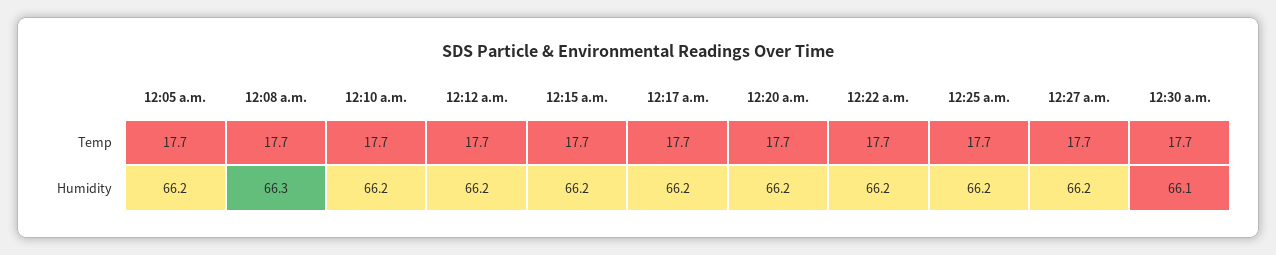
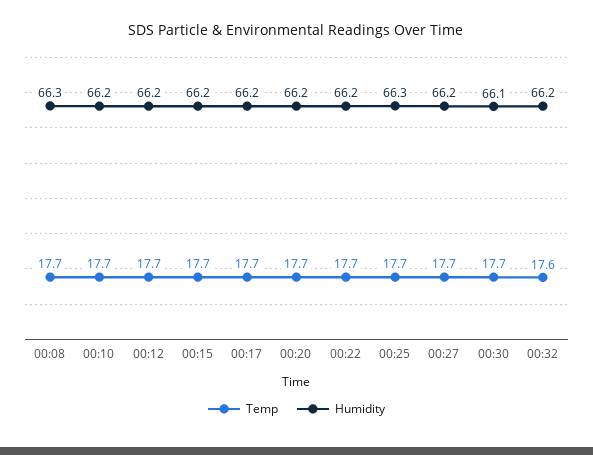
Temp, 12:05 a.m.: 17.7 -> none
Humidity, 12:05 a.m.: 66.2 -> none
Humidity, 12:25 a.m.: 66.2 -> 66.3
Temp, 00:32: none -> 17.6
Humidity, 00:32: none -> 66.2

